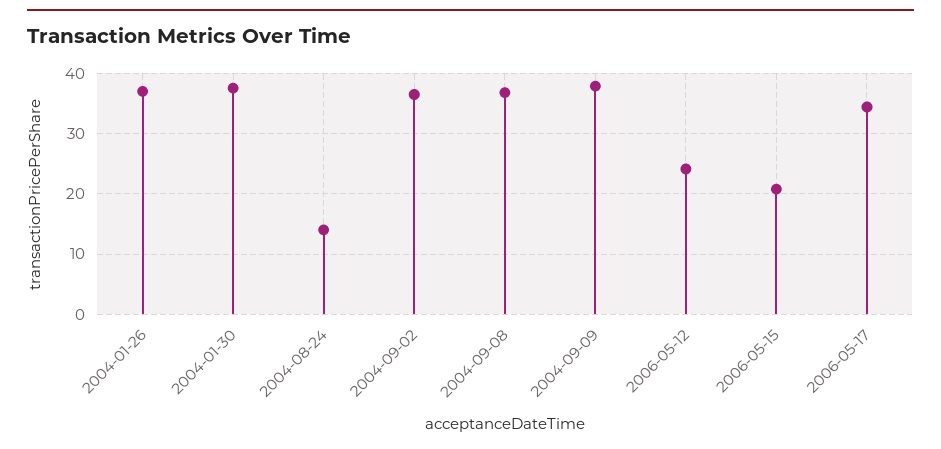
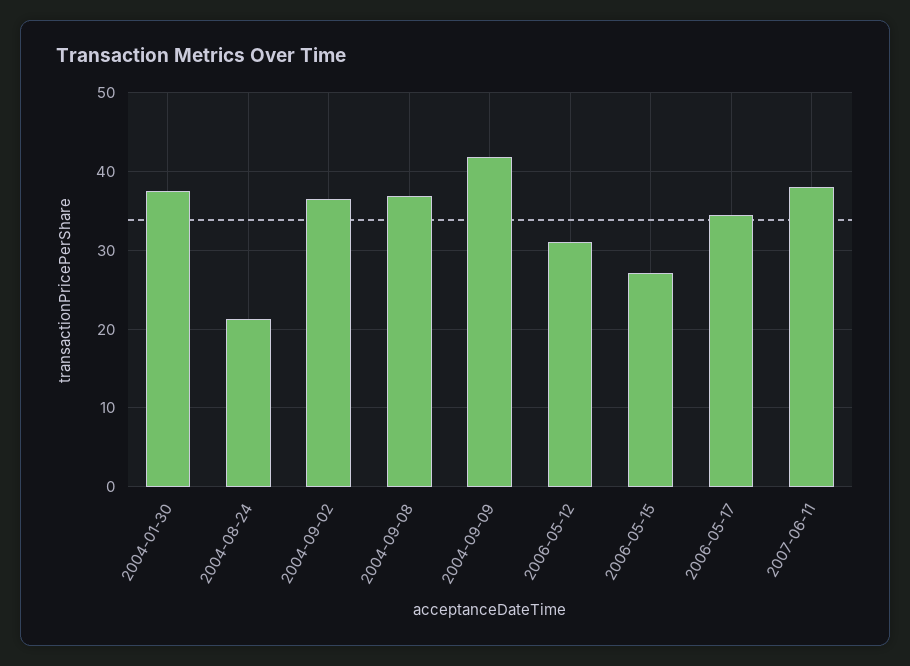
2004-01-26: 37 -> none
2004-08-24: 14 -> 21
2004-09-09: 38 -> 42
2006-05-12: 24 -> 31
2006-05-15: 21 -> 27
2007-06-11: none -> 38

